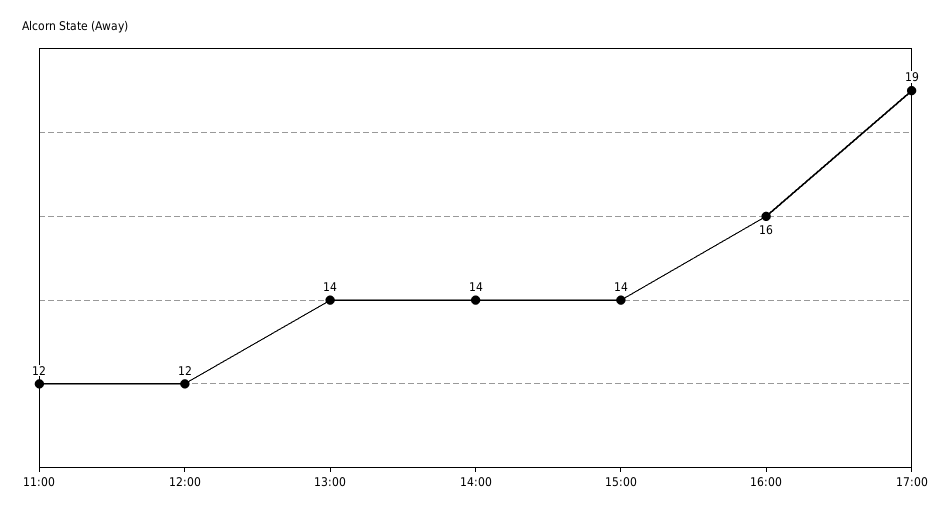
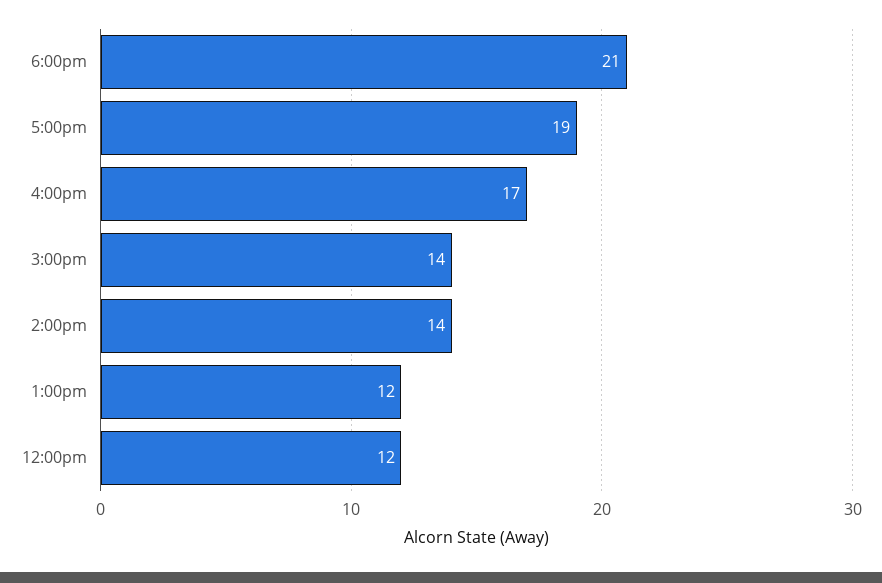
11:00: 12 -> none
13:00: 14 -> 12
16:00: 16 -> 17
6:00pm: none -> 21

